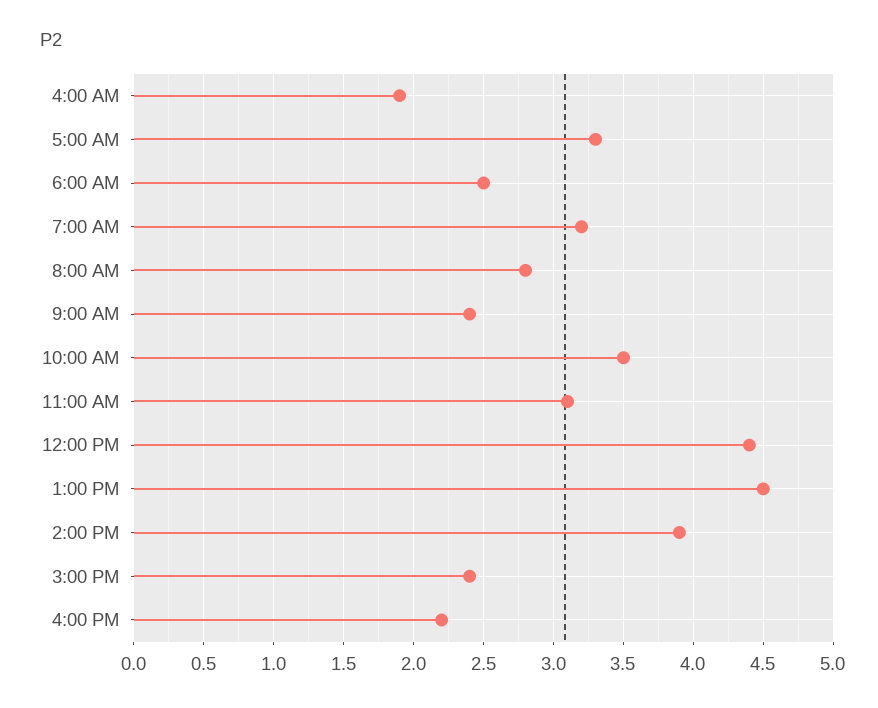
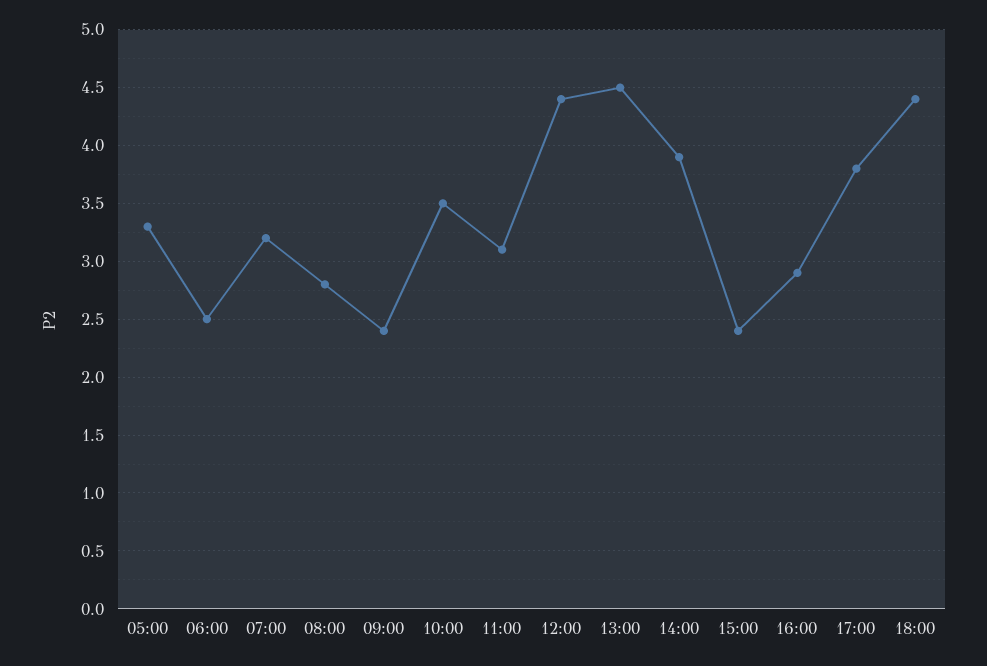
4:00 AM: 1.9 -> none
4:00 PM: 2.2 -> 2.9
17:00: none -> 3.8
18:00: none -> 4.4

